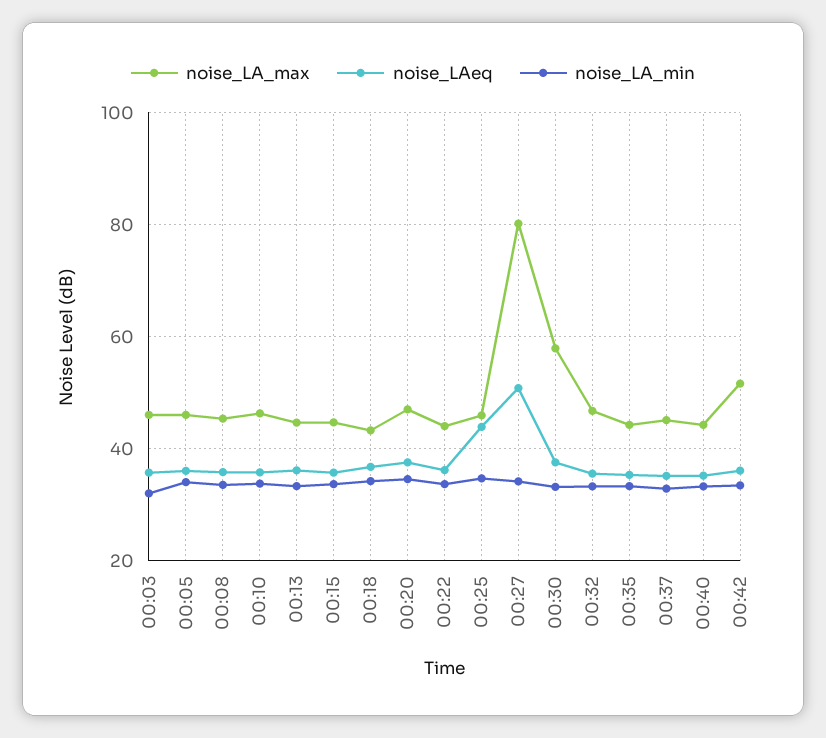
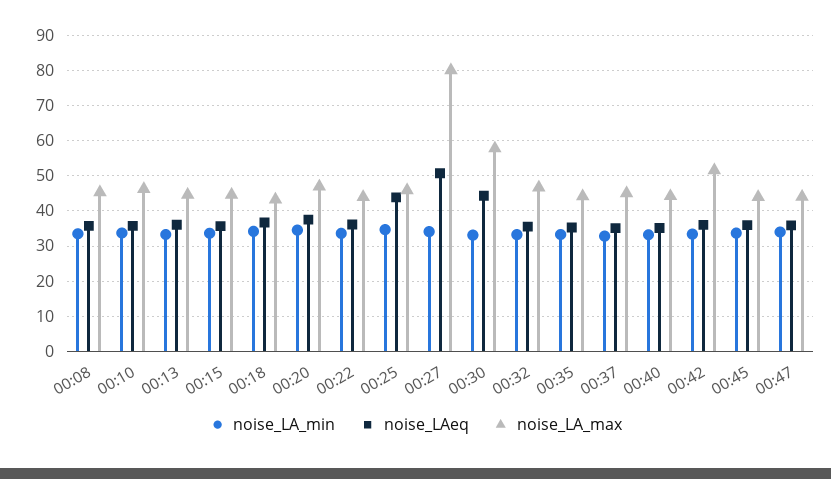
noise_LA_max, 00:03: 46 -> none
noise_LAeq, 00:03: 36 -> none
noise_LA_min, 00:03: 32 -> none
noise_LA_max, 00:05: 46 -> none
noise_LAeq, 00:05: 36 -> none
noise_LA_min, 00:05: 34 -> none
noise_LAeq, 00:30: 38 -> 44
noise_LA_min, 00:45: none -> 34
noise_LAeq, 00:45: none -> 36
noise_LA_max, 00:45: none -> 44
noise_LA_min, 00:47: none -> 34
noise_LAeq, 00:47: none -> 36
noise_LA_max, 00:47: none -> 44

